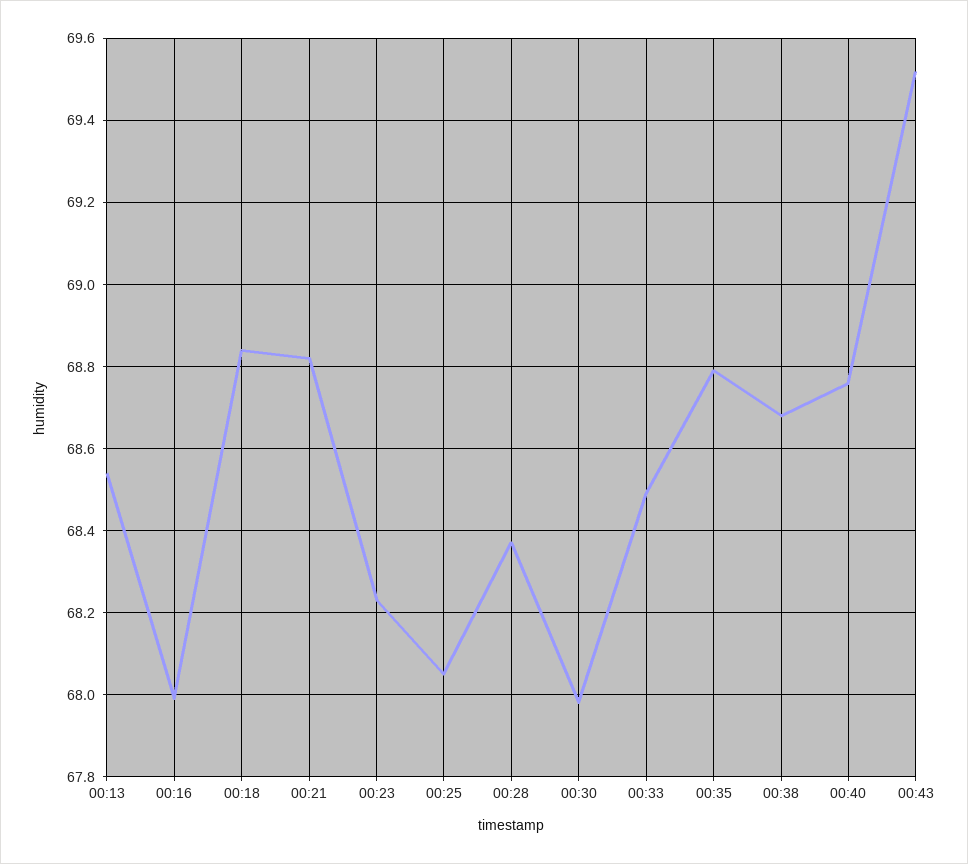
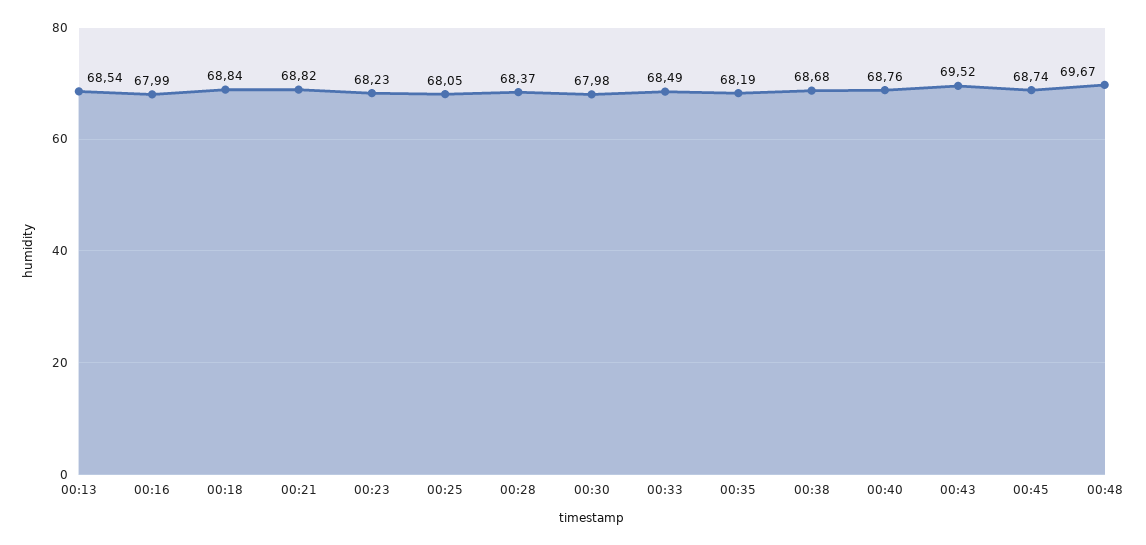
00:35: 68.8 -> 68.19
00:45: none -> 68.74
00:48: none -> 69.67

